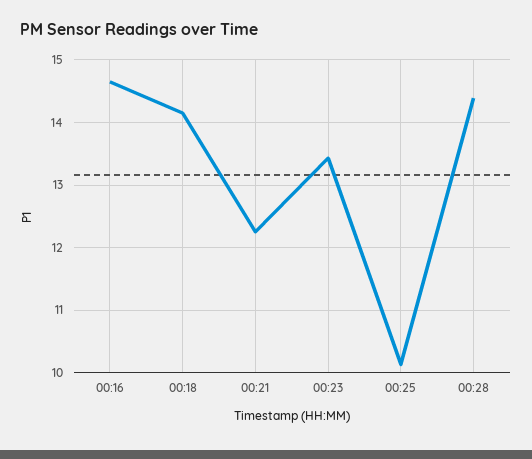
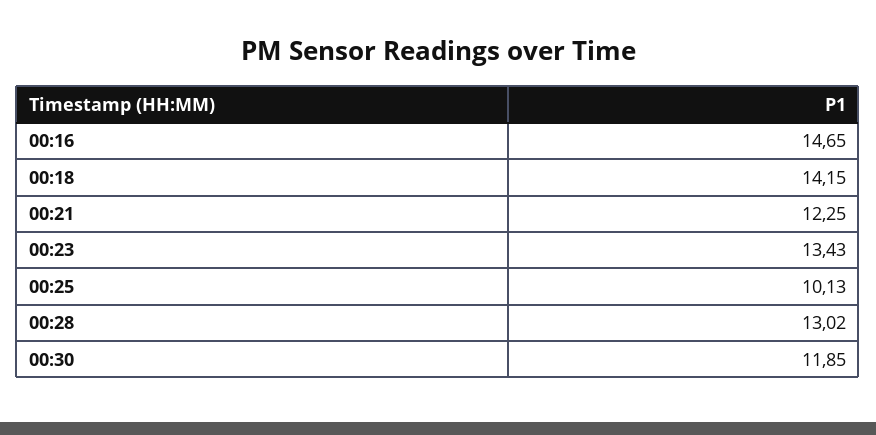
00:28: 14.4 -> 13.02
00:30: none -> 11.85

